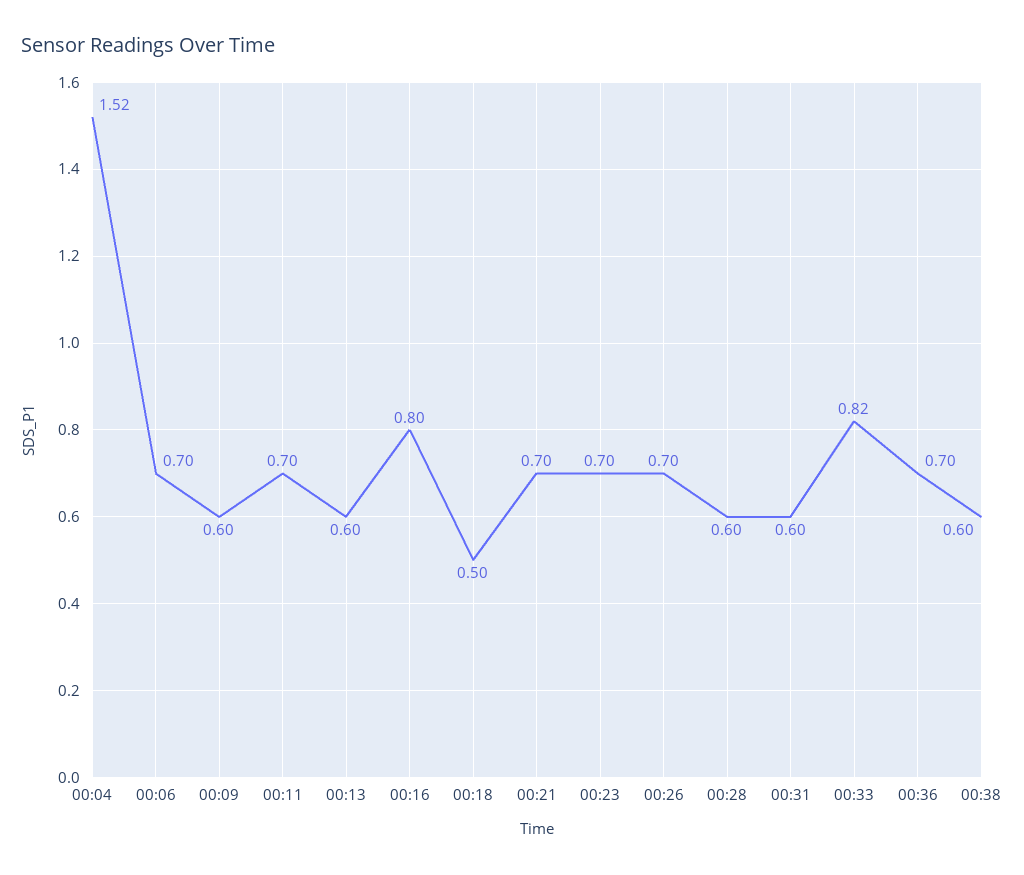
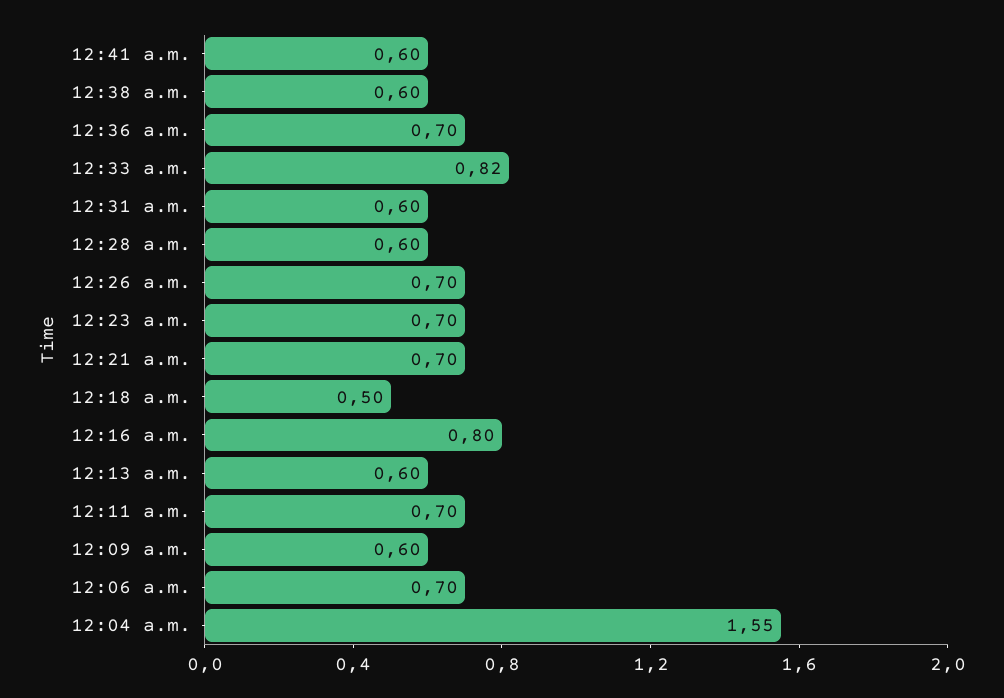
00:04: 1.52 -> 1.55
12:41 a.m.: none -> 0.6

